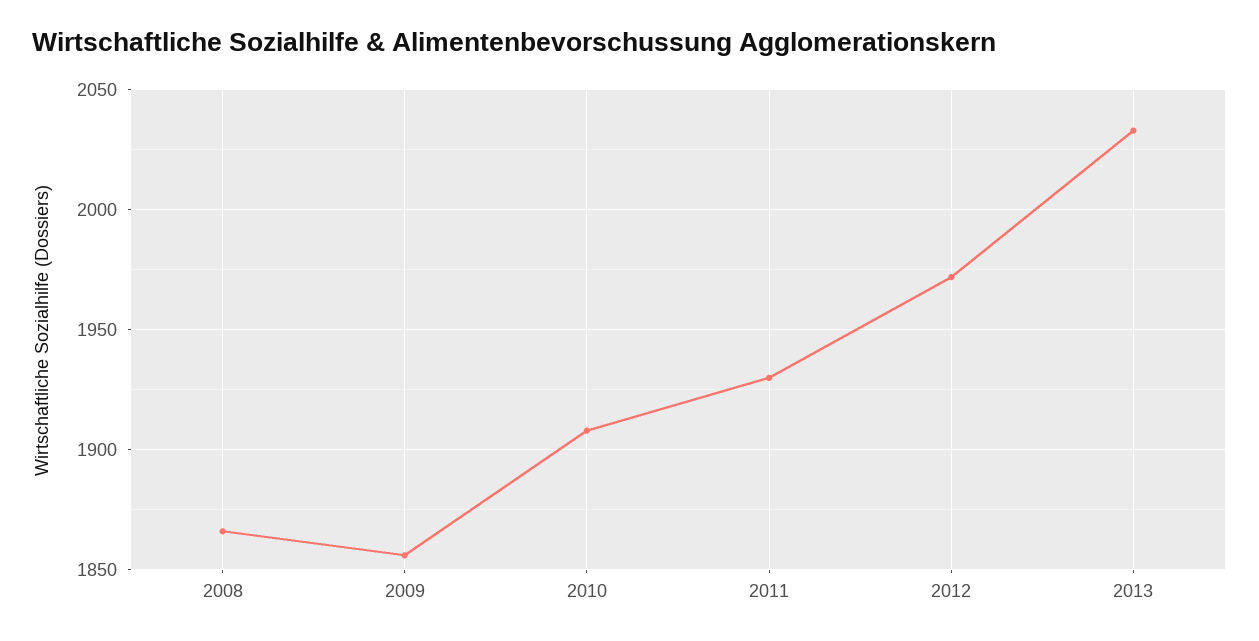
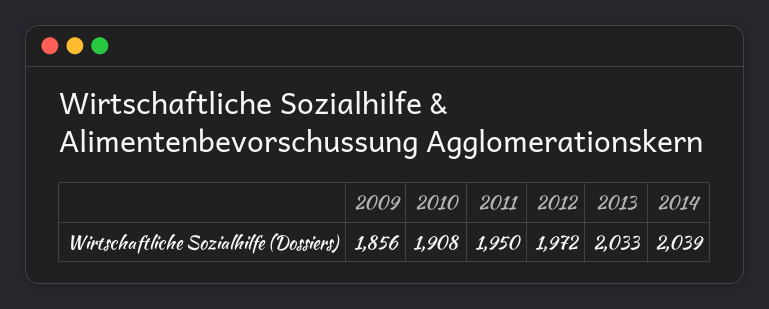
2008: 1865 -> none
2011: 1930 -> 1950
2014: none -> 2039

